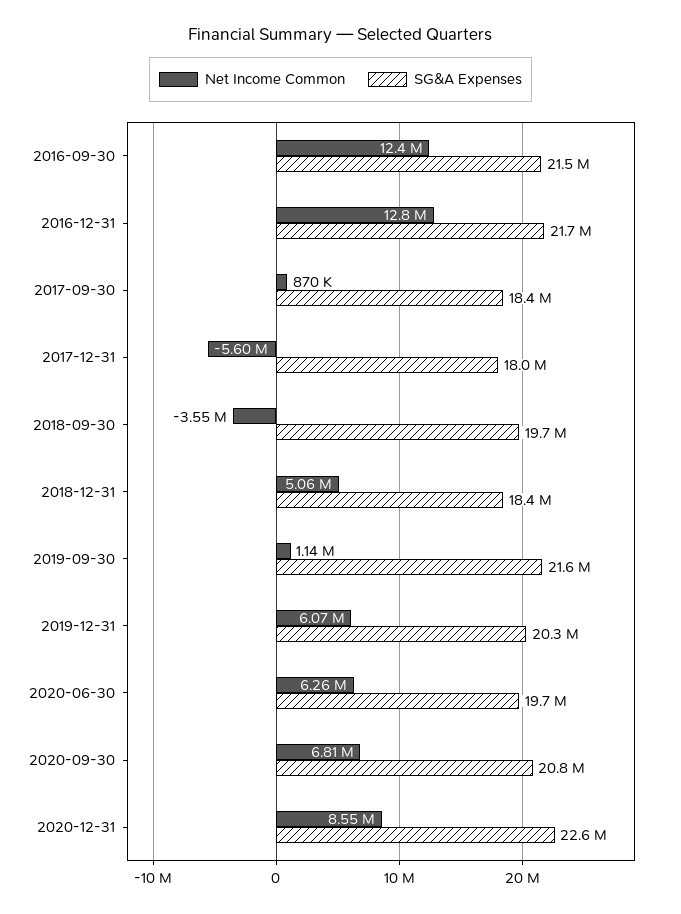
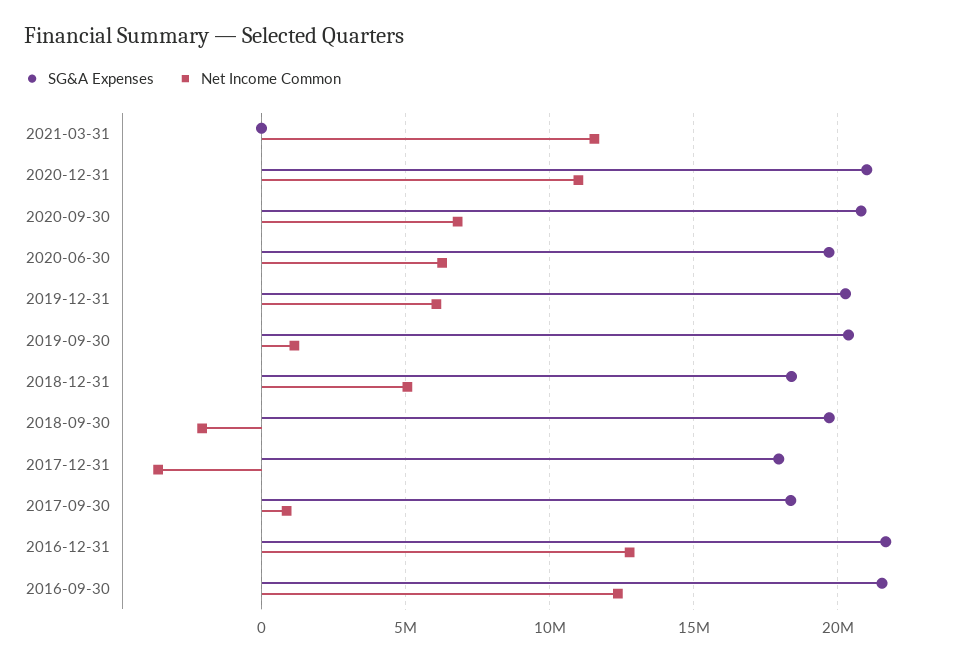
Net Income Common, 2017-12-31: -5600000 -> -3500000
Net Income Common, 2018-09-30: -3550000 -> -2000000
SG&A Expenses, 2019-09-30: 21600000 -> 20500000
Net Income Common, 2020-12-31: 8550000 -> 11000000
SG&A Expenses, 2020-12-31: 22600000 -> 21000000
SG&A Expenses, 2021-03-31: none -> 0
Net Income Common, 2021-03-31: none -> 11500000

